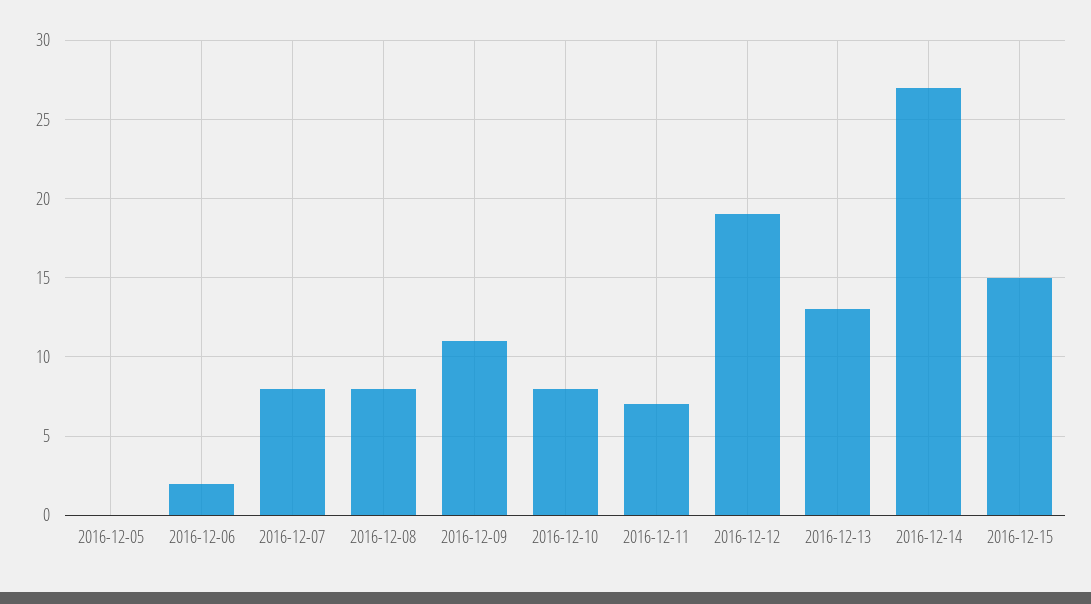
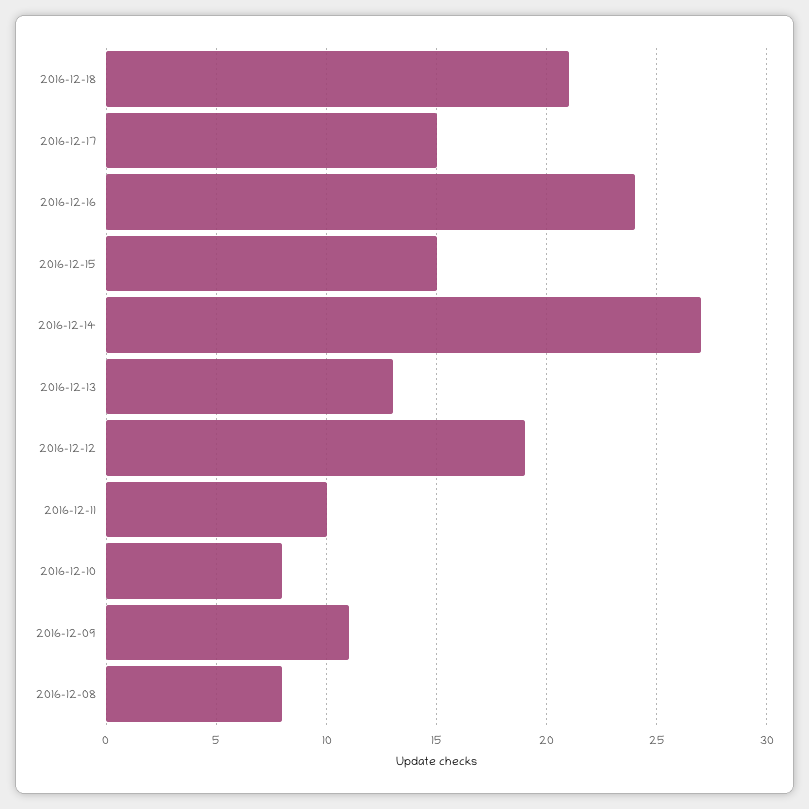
2016-12-05: 0 -> none
2016-12-06: 2 -> none
2016-12-07: 8 -> none
2016-12-11: 7 -> 10
2016-12-18: none -> 21
2016-12-17: none -> 15
2016-12-16: none -> 24

